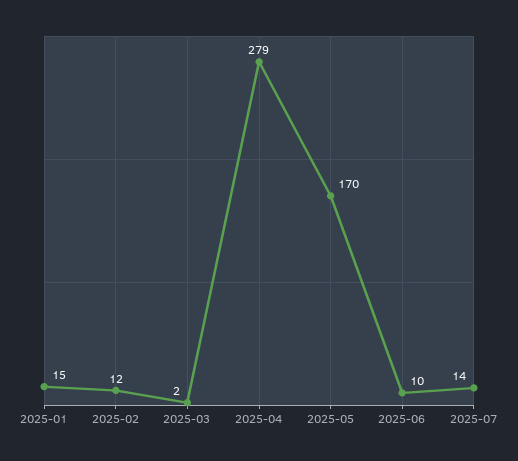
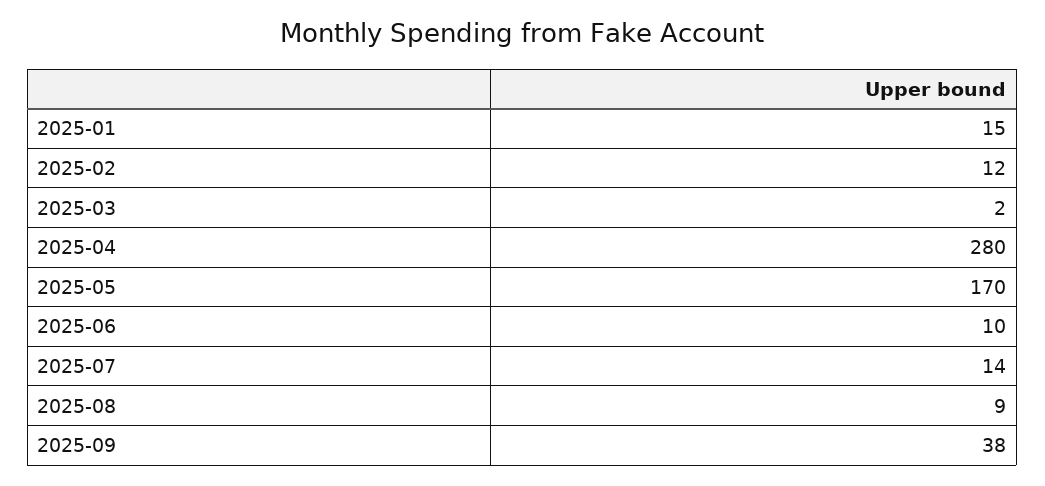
2025-04: 279 -> 280
2025-08: none -> 9
2025-09: none -> 38

